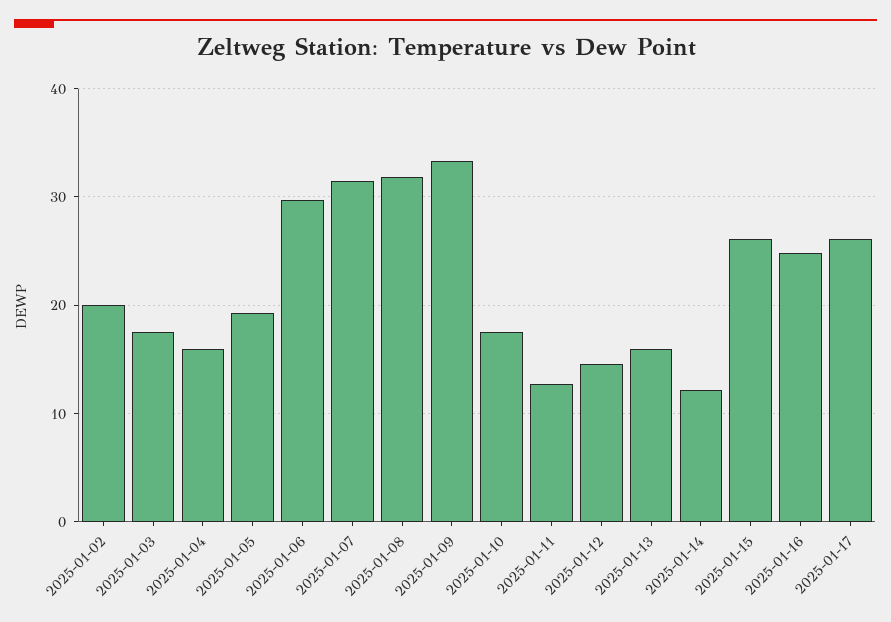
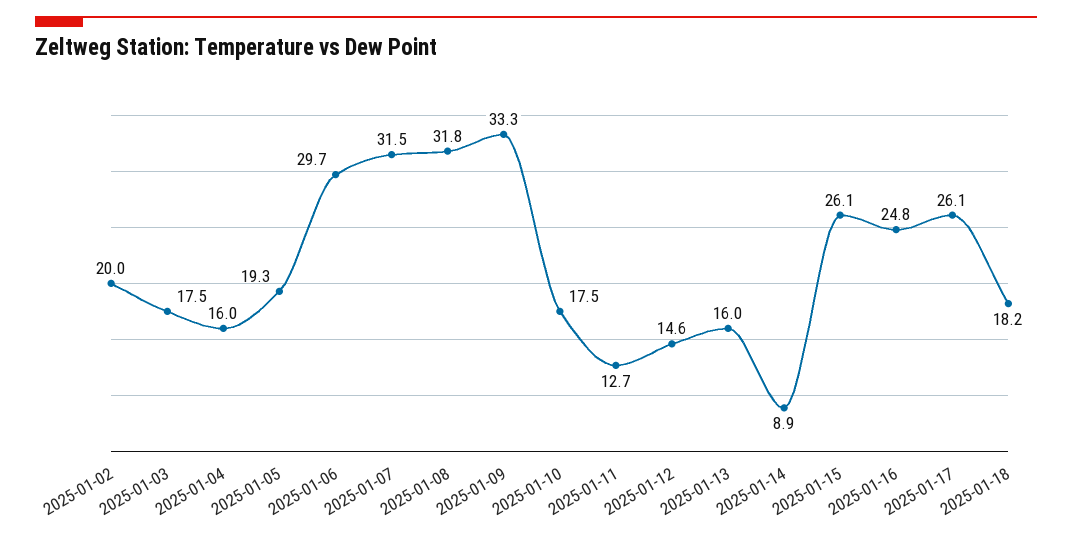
2025-01-14: 12 -> 8.9
2025-01-18: none -> 18.2

